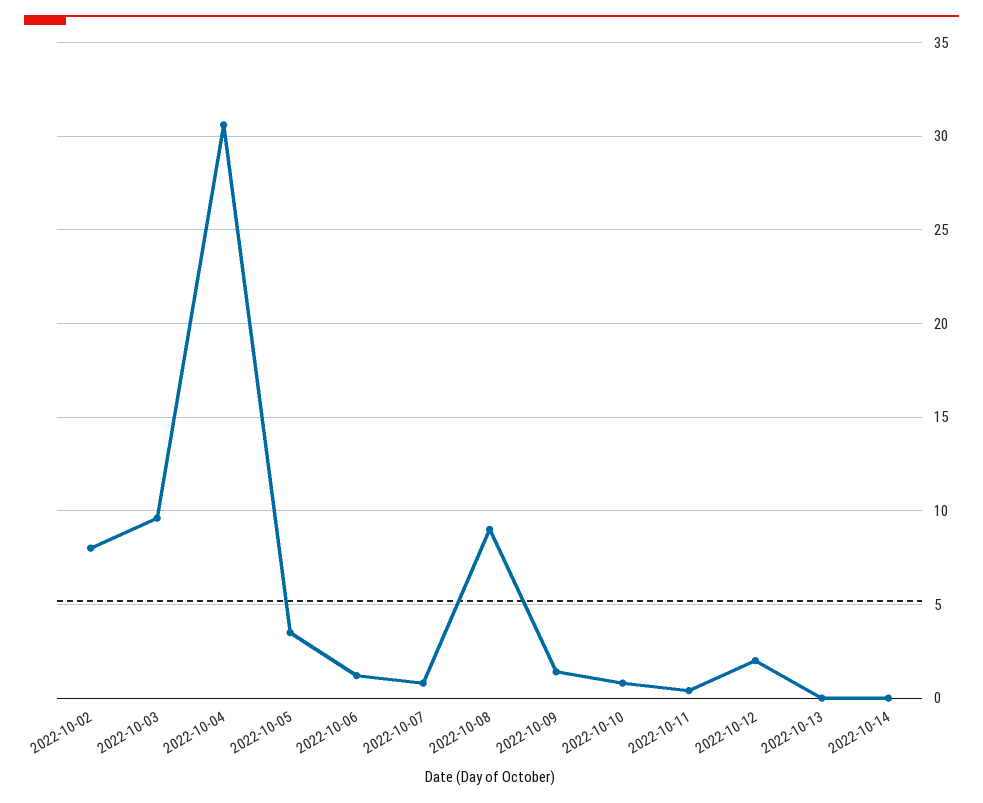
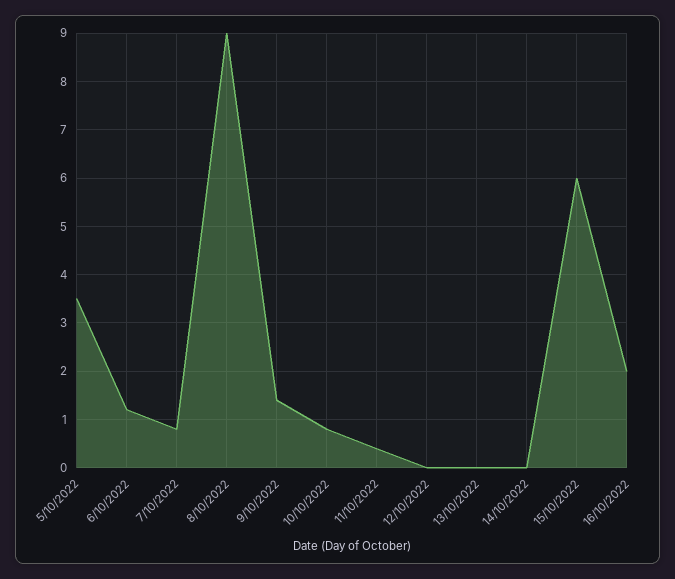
2022-10-02: 8 -> none
2022-10-03: 9.5 -> none
2022-10-04: 30.5 -> none
2022-10-12: 2 -> 0
15/10/2022: none -> 6
16/10/2022: none -> 2

